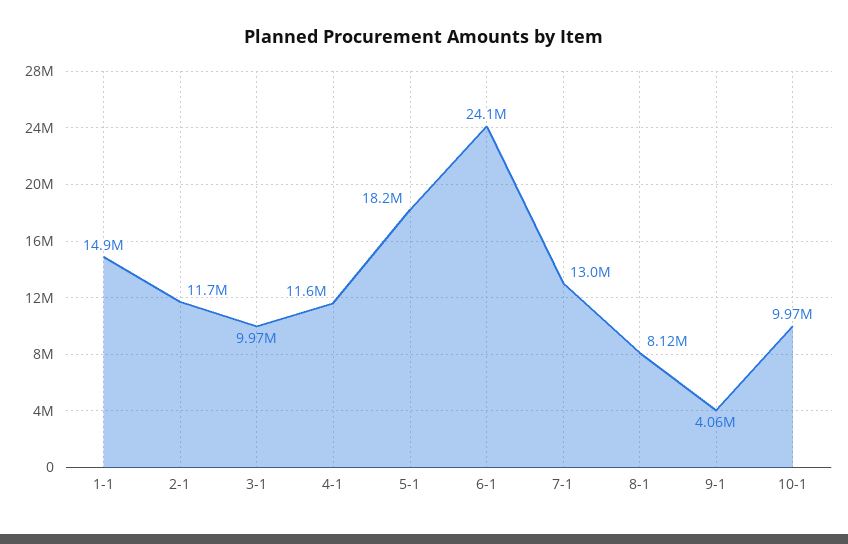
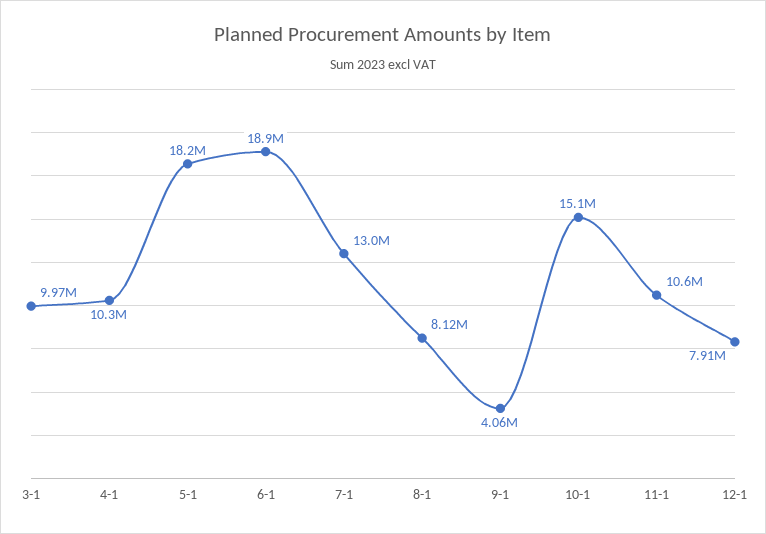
1-1: 14900000 -> none
2-1: 11700000 -> none
4-1: 11600000 -> 10300000
6-1: 24100000 -> 18900000
10-1: 9970000 -> 15100000
11-1: none -> 10600000
12-1: none -> 7910000

